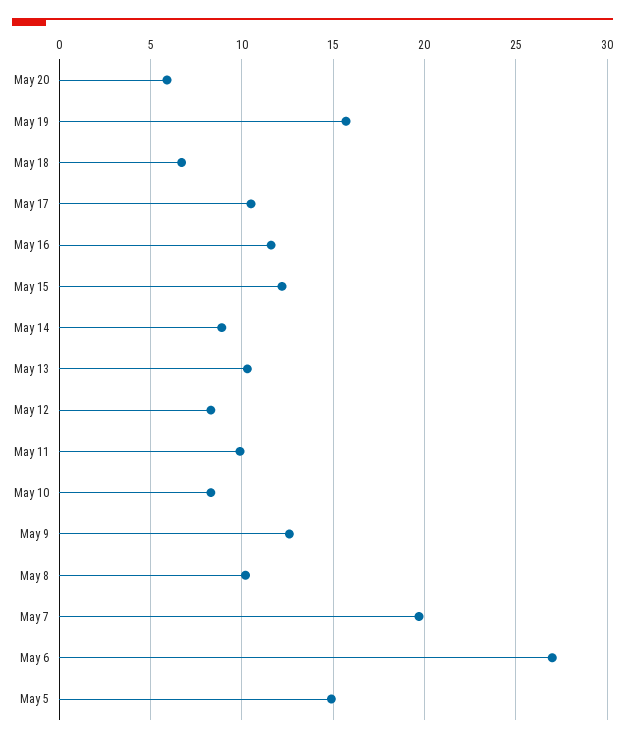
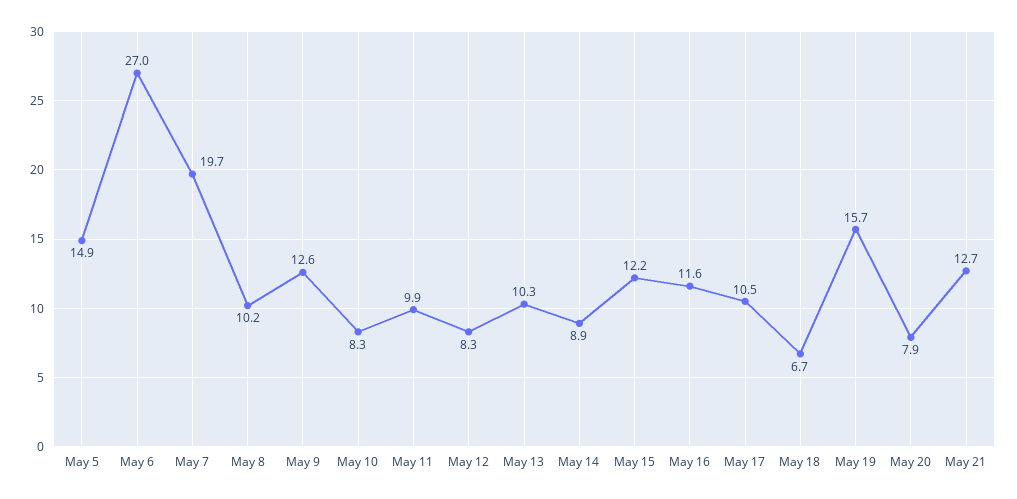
May 20: 6 -> 7.9
May 21: none -> 12.7

